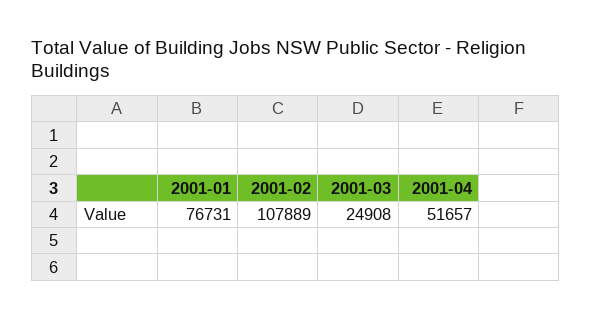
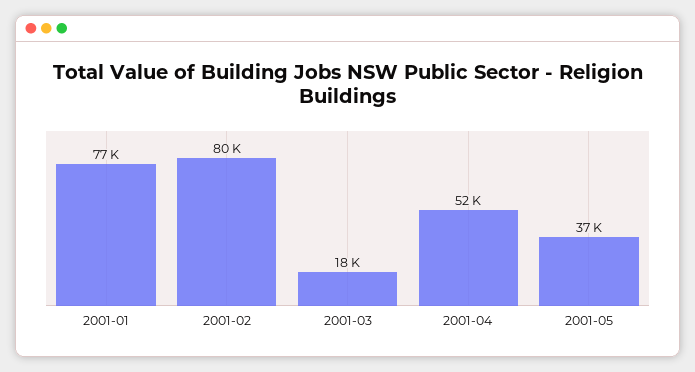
2001-02: 107889 -> 80000
2001-03: 24908 -> 18000
2001-05: none -> 37000

